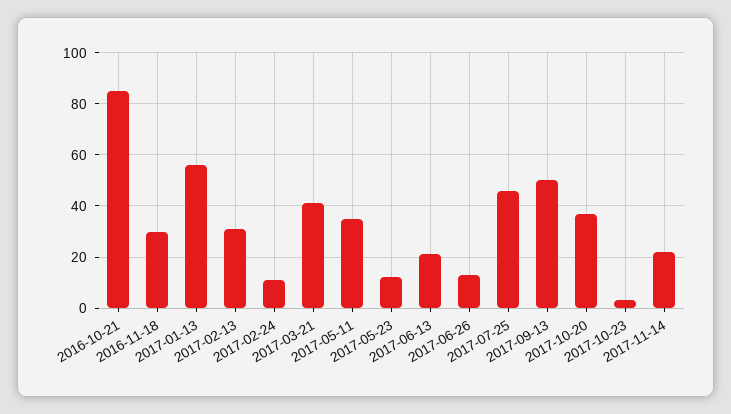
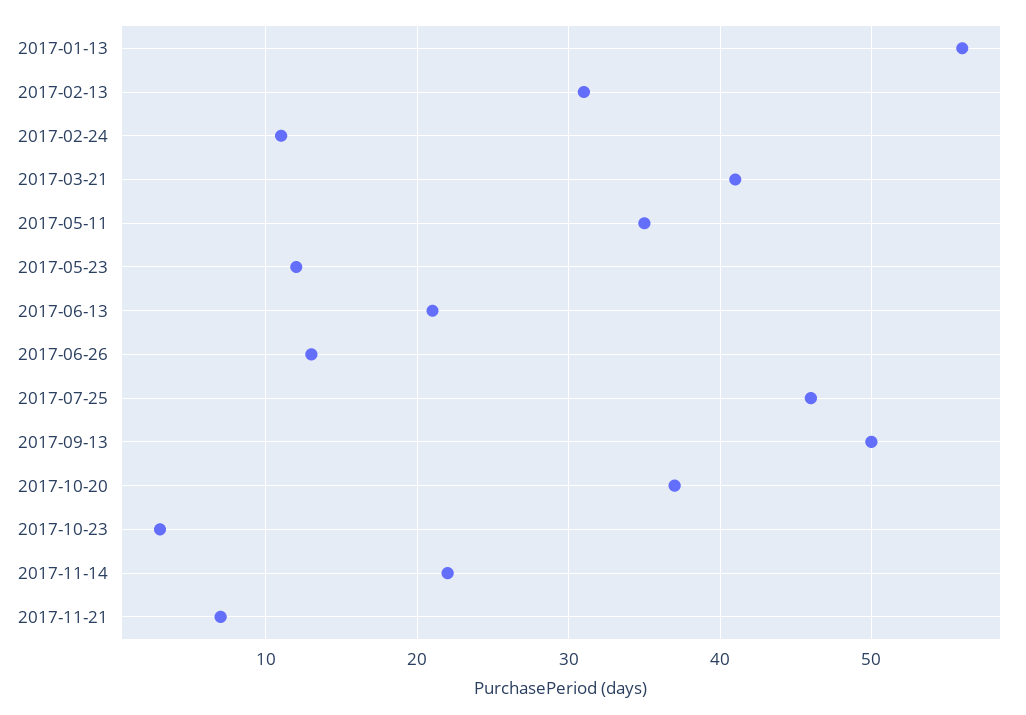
2016-10-21: 85 -> none
2016-11-18: 30 -> none
2017-11-21: none -> 7

